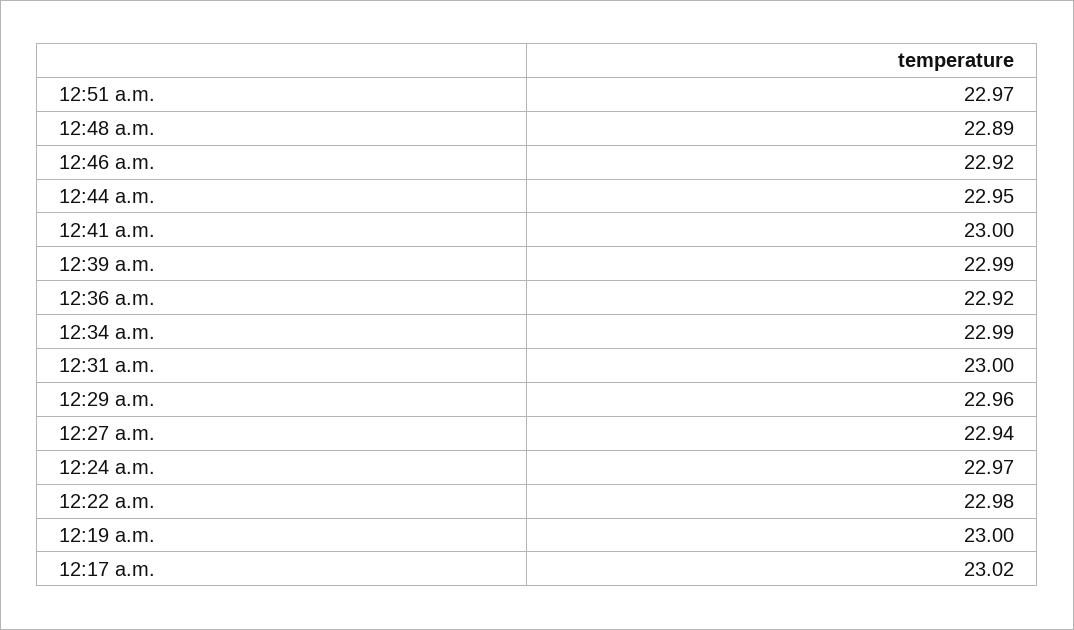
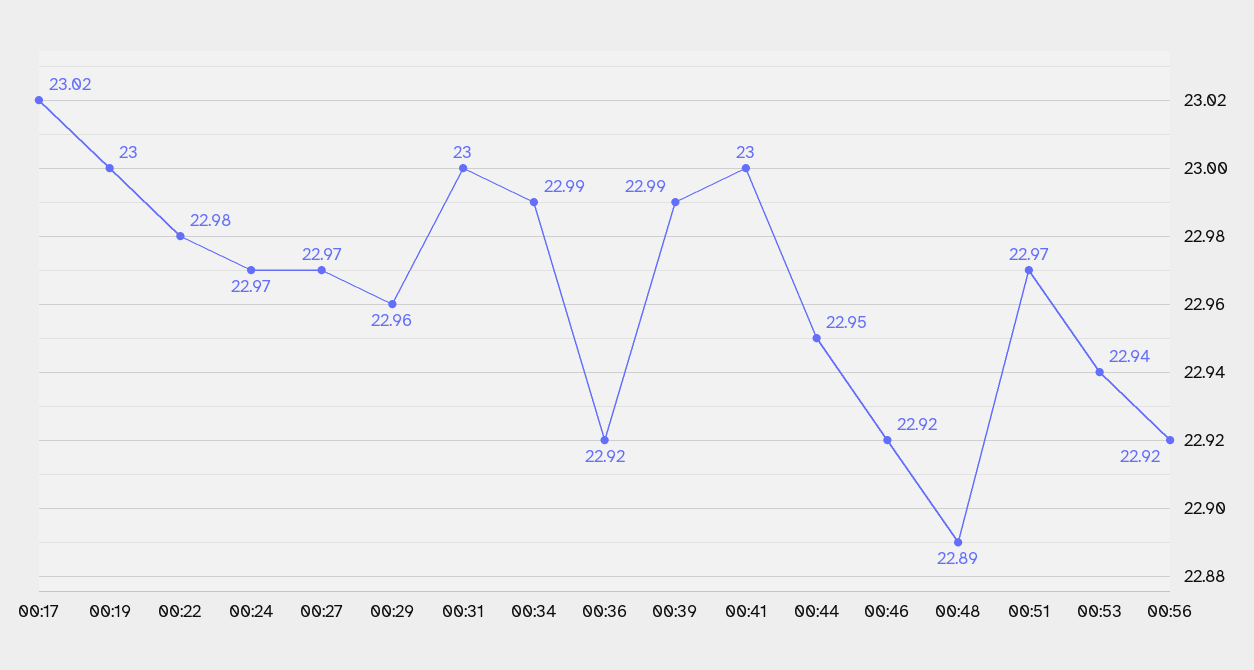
12:27 a.m.: 22.94 -> 22.97
00:53: none -> 22.94
00:56: none -> 22.92

